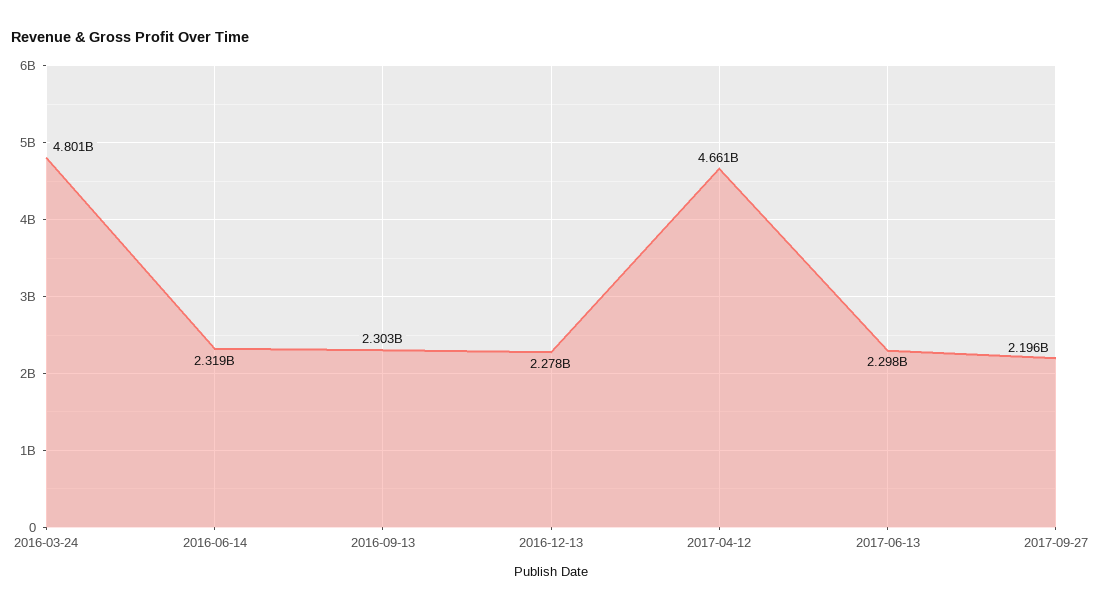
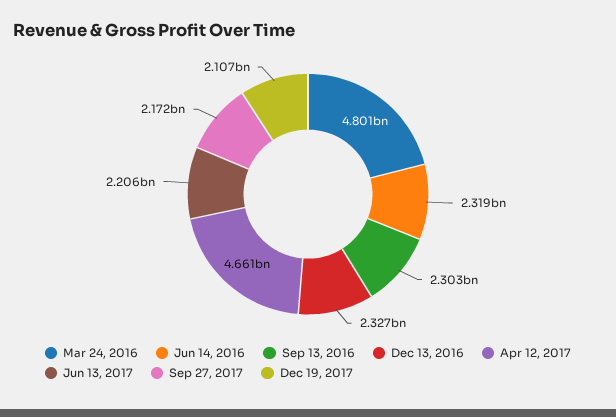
2016-12-13: 2278000000 -> 2327000000
2017-06-13: 2298000000 -> 2206000000
2017-09-27: 2196000000 -> 2172000000
Dec 19, 2017: none -> 2107000000

